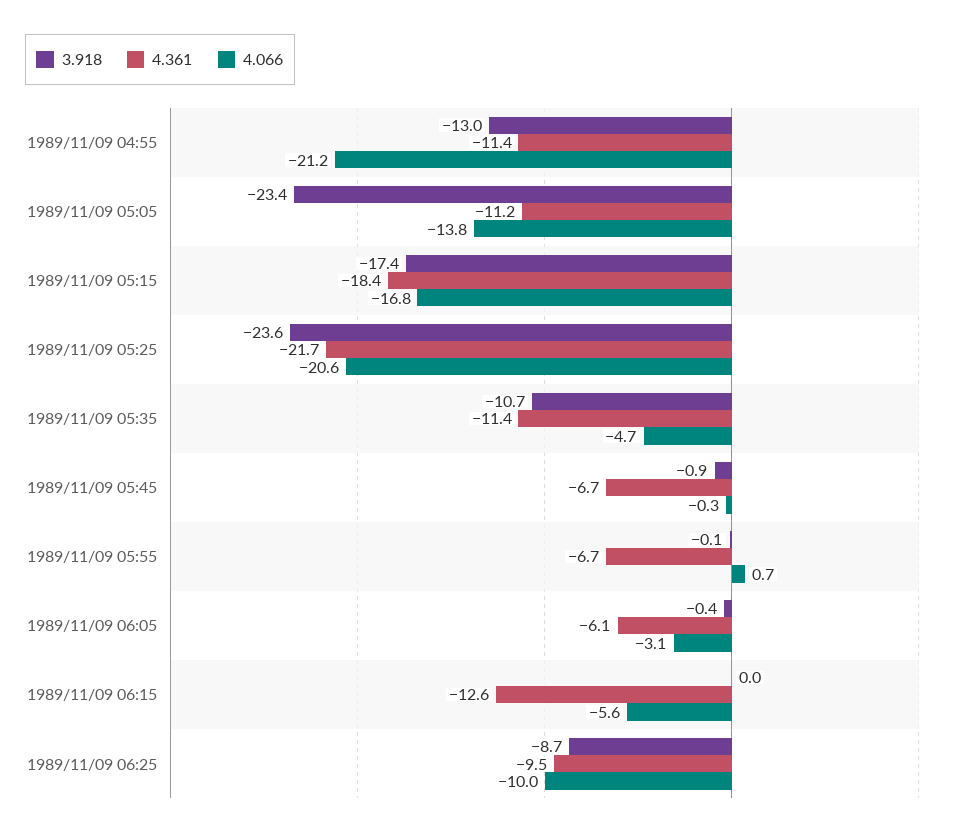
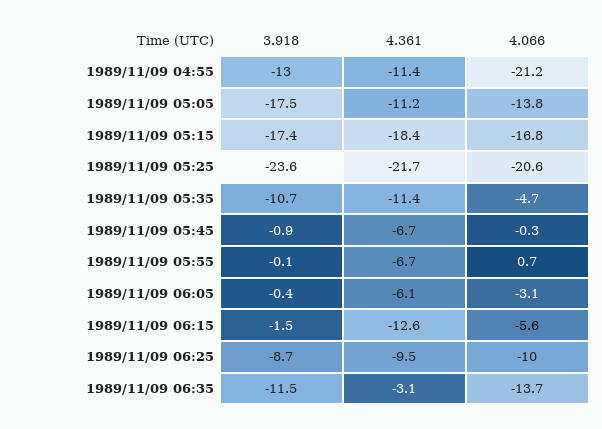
3.918, 1989/11/09 05:05: -23.4 -> -17.5
3.918, 1989/11/09 06:15: 0 -> -1.5
3.918, 1989/11/09 06:35: none -> -11.5
4.361, 1989/11/09 06:35: none -> -3.1
4.066, 1989/11/09 06:35: none -> -13.7

